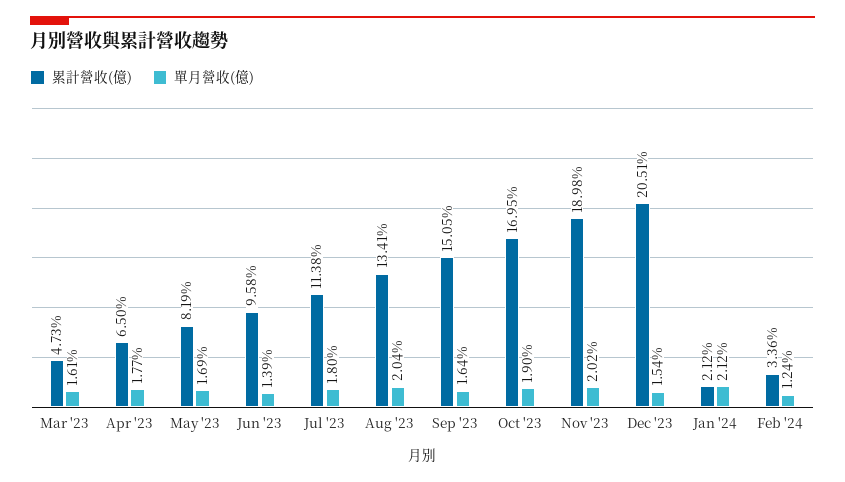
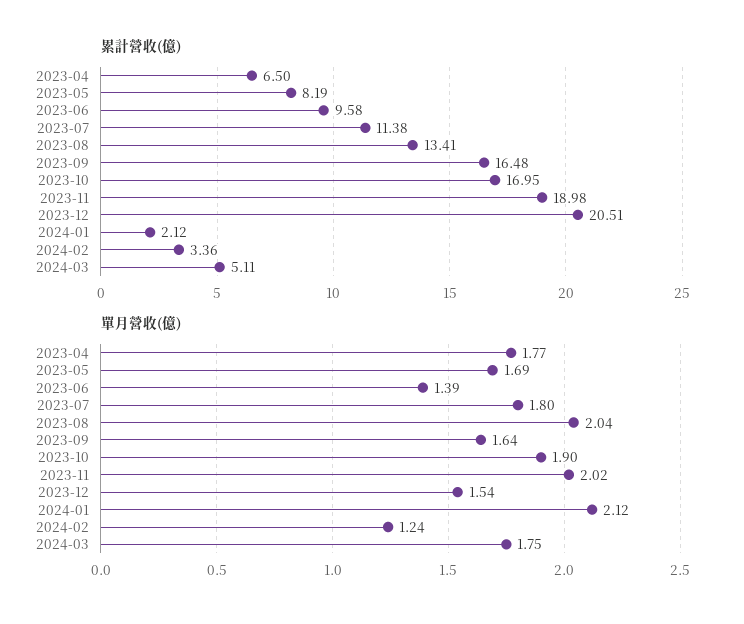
累計營收(億), Mar '23: 4.73 -> none
單月營收(億), Mar '23: 1.61 -> none
累計營收(億), Sep '23: 15.05 -> 16.48
累計營收(億), 2024-03: none -> 5.11
單月營收(億), 2024-03: none -> 1.75

